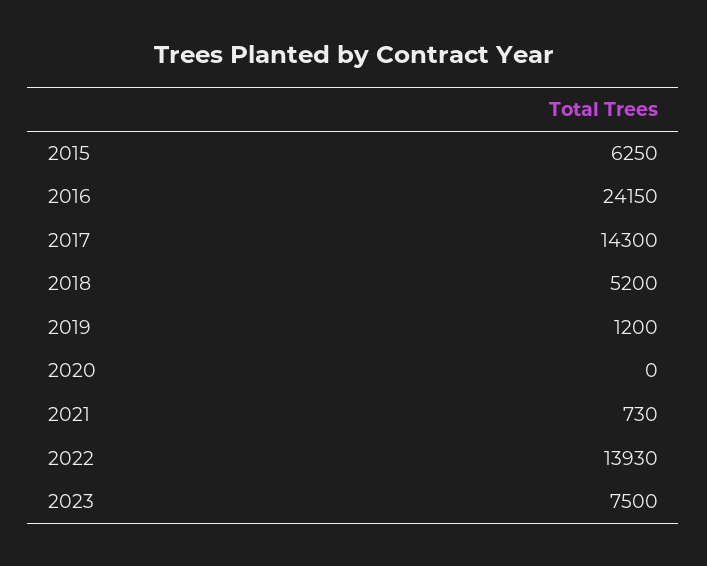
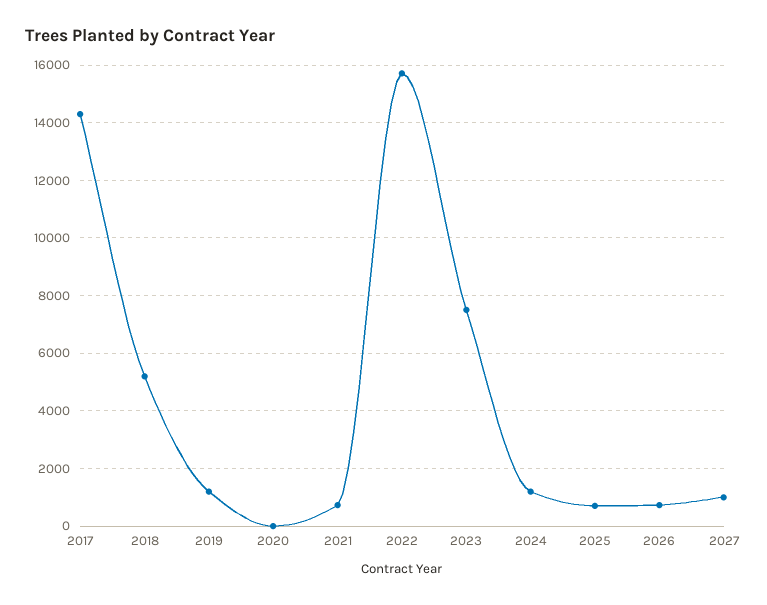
2015: 6250 -> none
2016: 24150 -> none
2022: 13930 -> 15750
2024: none -> 1250
2025: none -> 750
2026: none -> 750
2027: none -> 1000

